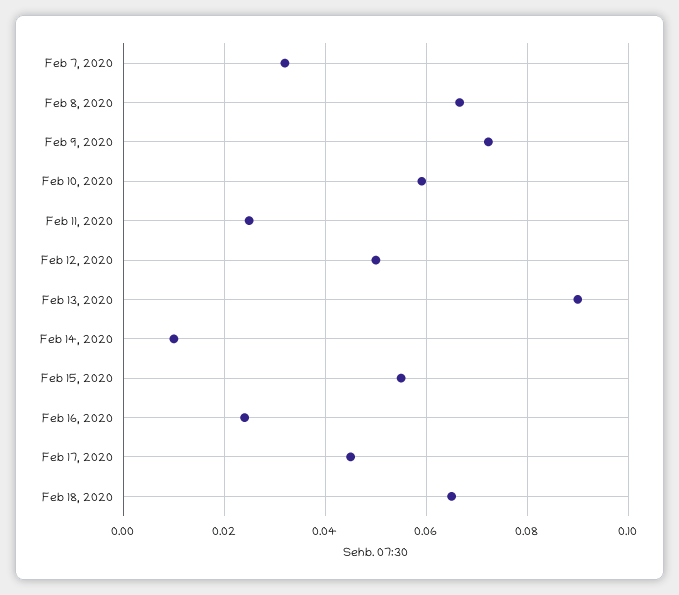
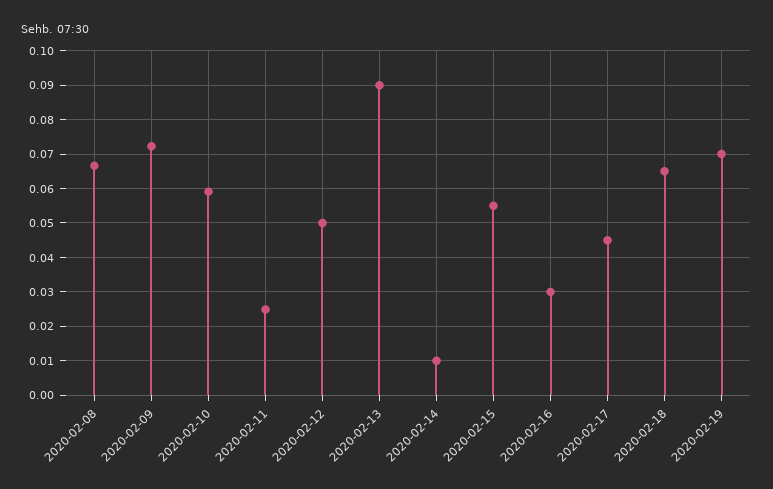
Feb 7, 2020: 0.032 -> none
Feb 16, 2020: 0.024 -> 0.03
2020-02-19: none -> 0.07

